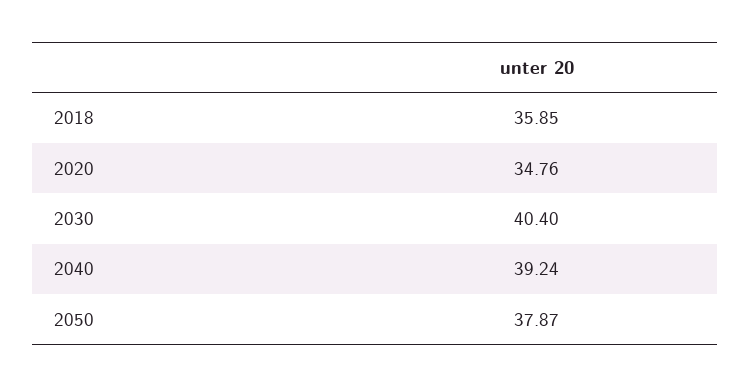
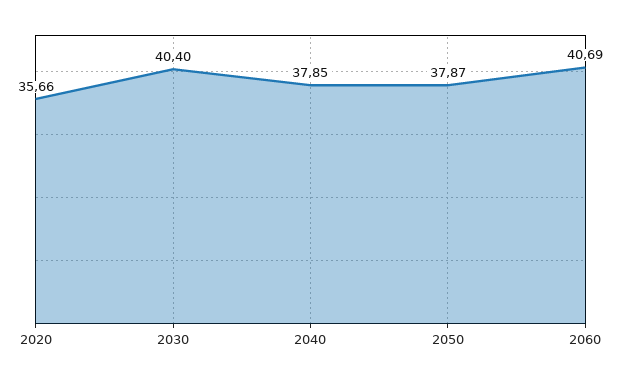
2018: 35.85 -> none
2020: 34.76 -> 35.66
2040: 39.24 -> 37.85
2060: none -> 40.69

